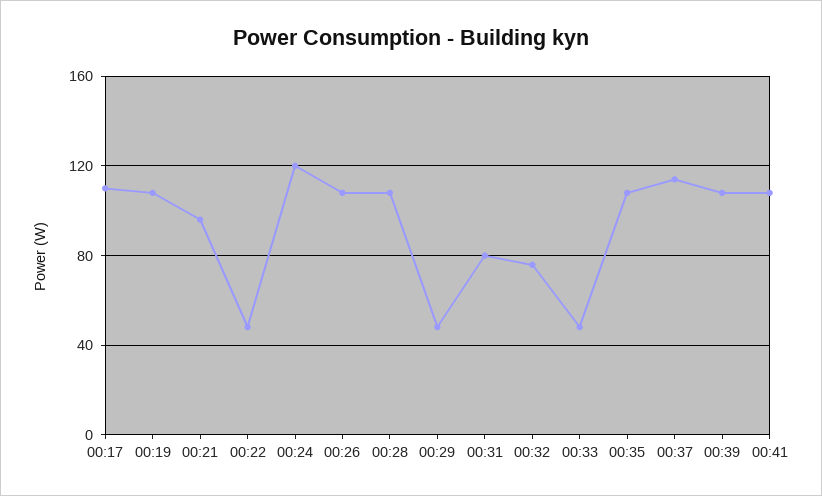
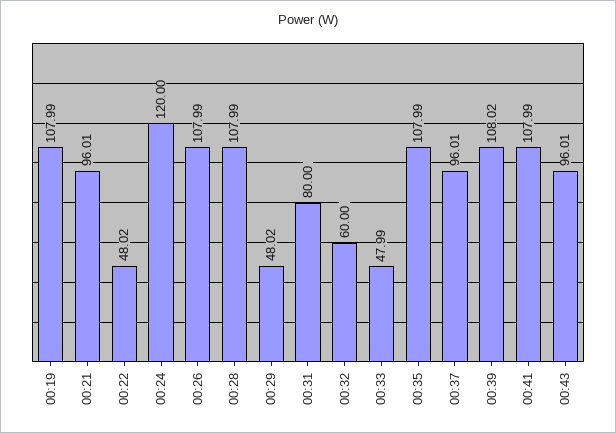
00:17: 110 -> none
00:32: 75 -> 60
00:37: 115 -> 96.01
00:43: none -> 96.01

